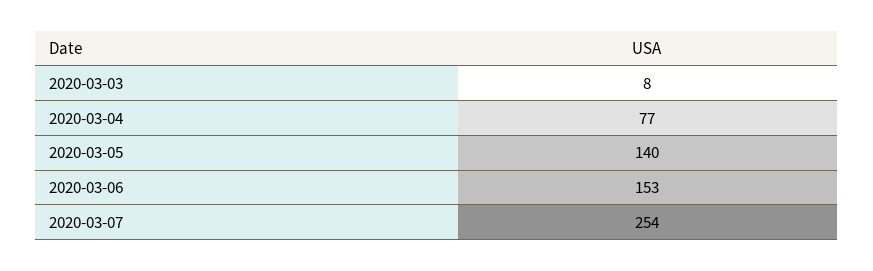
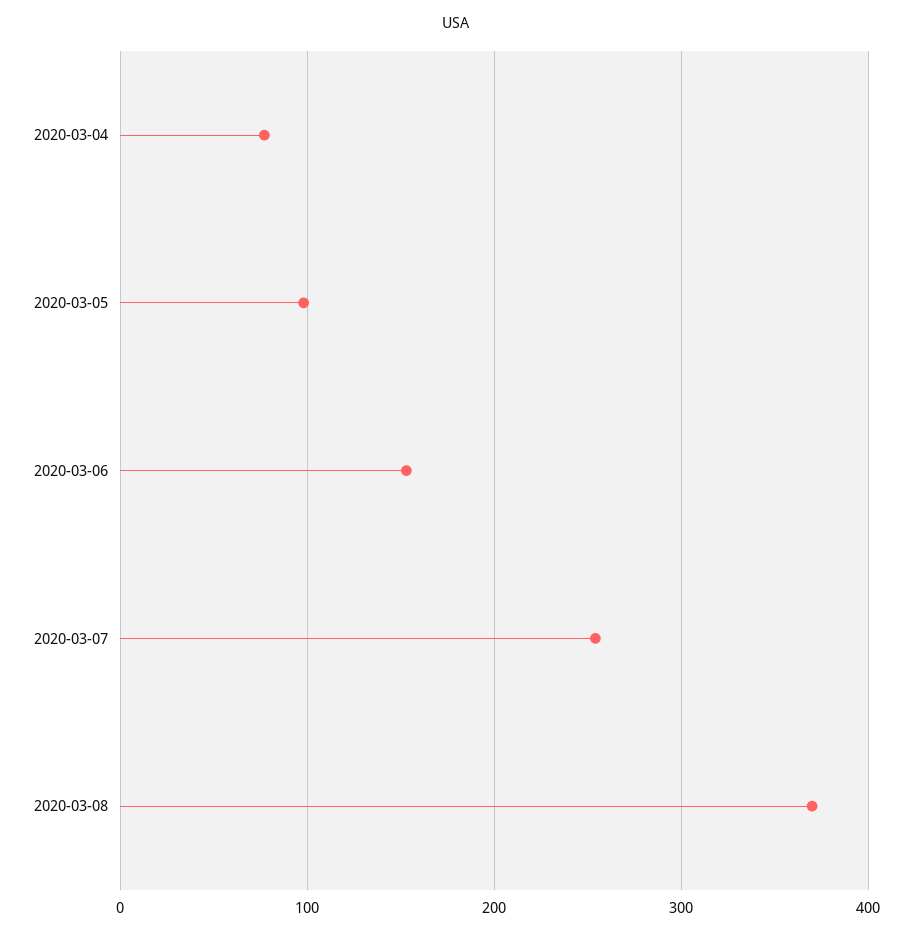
2020-03-03: 8 -> none
2020-03-05: 140 -> 100
2020-03-08: none -> 370

